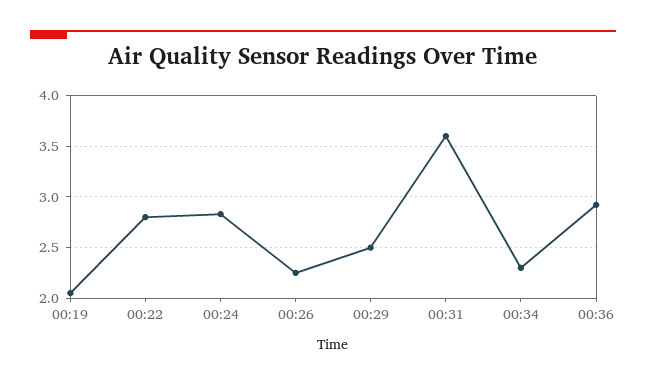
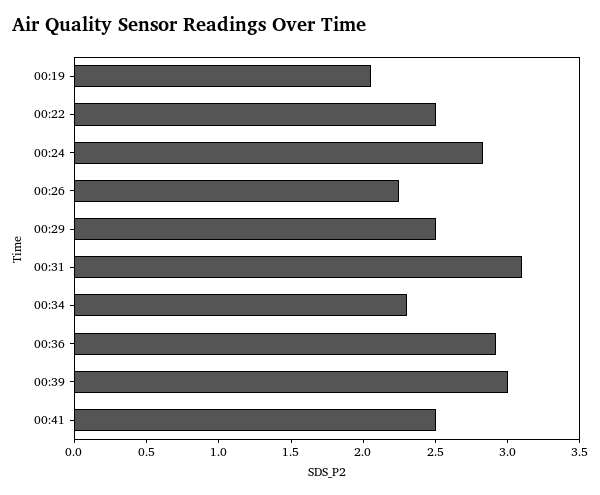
00:22: 2.8 -> 2.5
00:31: 3.6 -> 3.1
00:39: none -> 3
00:41: none -> 2.5

